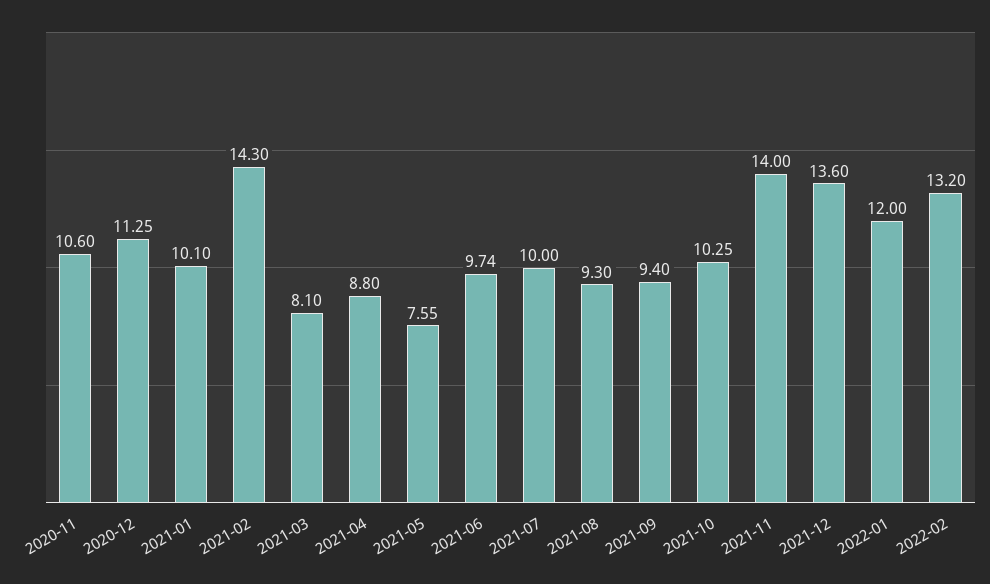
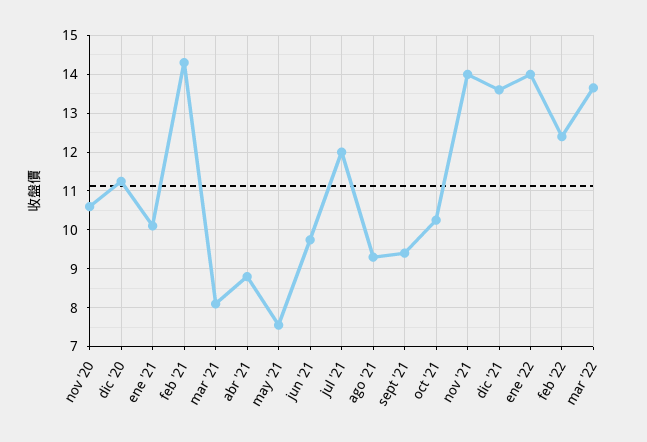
2021-07: 10 -> 12
2022-01: 12 -> 14
2022-02: 13.2 -> 12.4
mar '22: none -> 13.6

